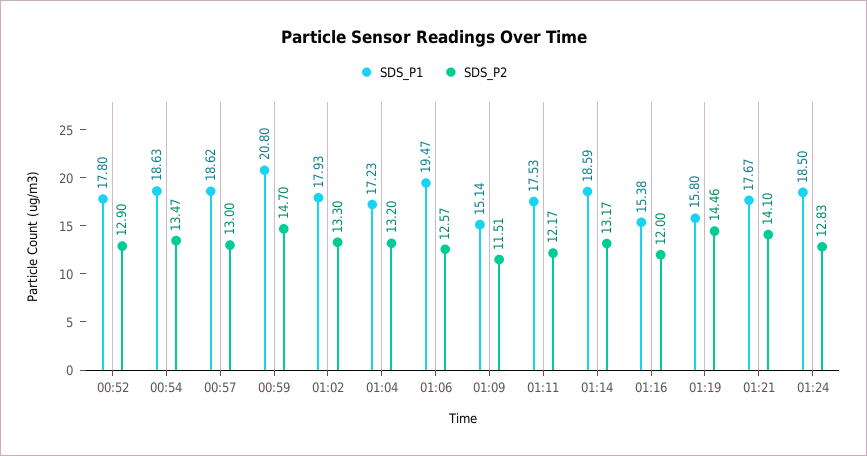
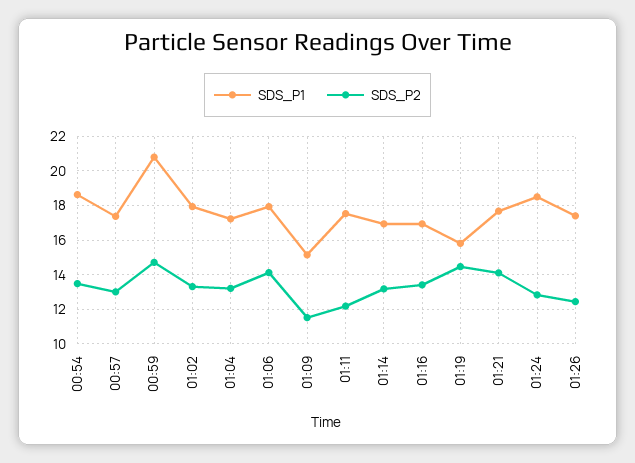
SDS_P1, 00:52: 17.8 -> none
SDS_P2, 00:52: 12.9 -> none
SDS_P1, 00:57: 18.62 -> 17.5
SDS_P1, 01:06: 19.47 -> 18
SDS_P2, 01:06: 12.57 -> 14
SDS_P1, 01:14: 18.59 -> 17
SDS_P1, 01:16: 15.38 -> 17
SDS_P2, 01:16: 12 -> 13.5
SDS_P1, 01:26: none -> 17.5
SDS_P2, 01:26: none -> 12.5

